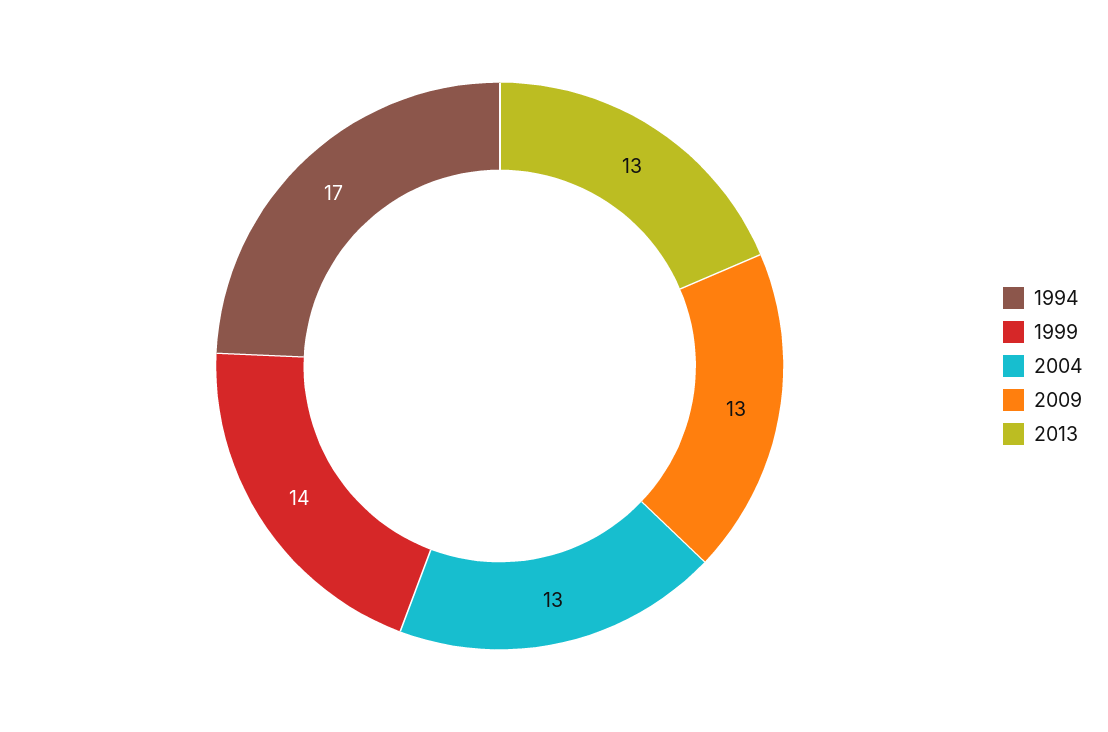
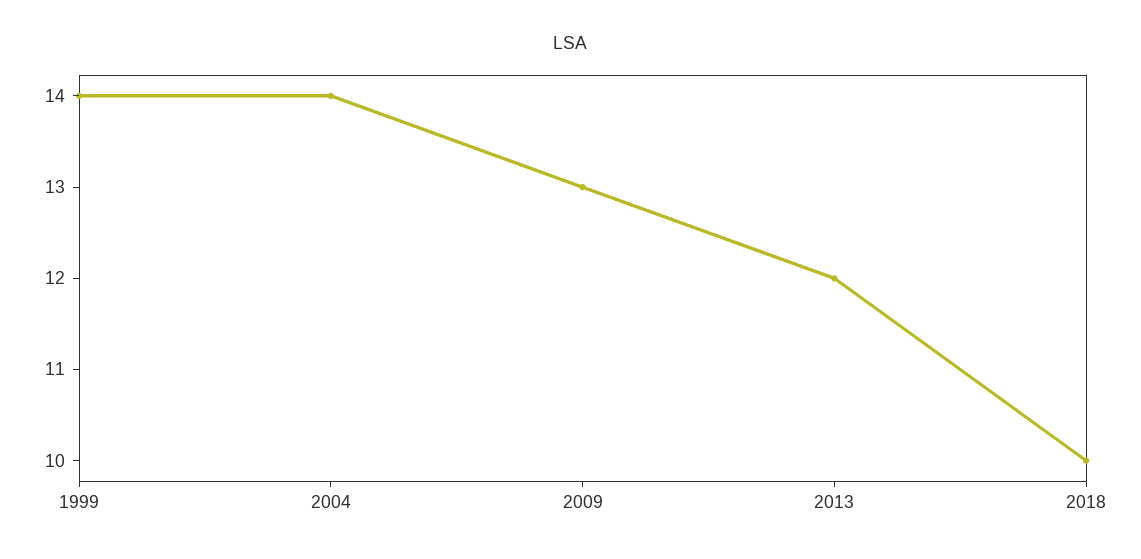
1994: 17 -> none
2004: 13 -> 14
2013: 13 -> 12
2018: none -> 10

